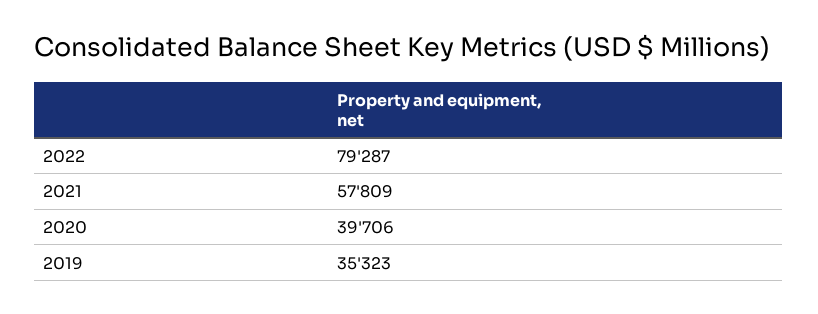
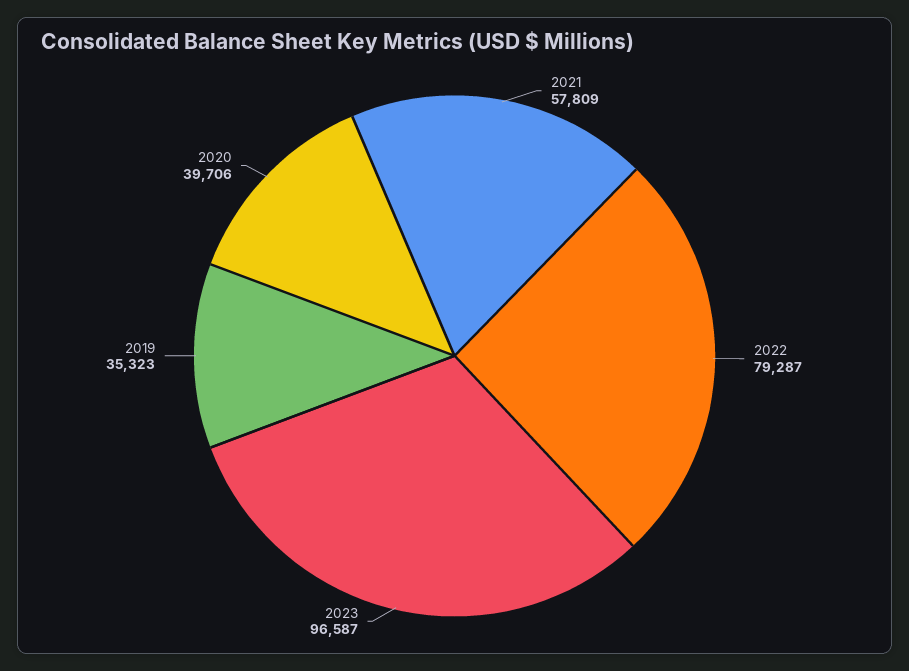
2023: none -> 96587

